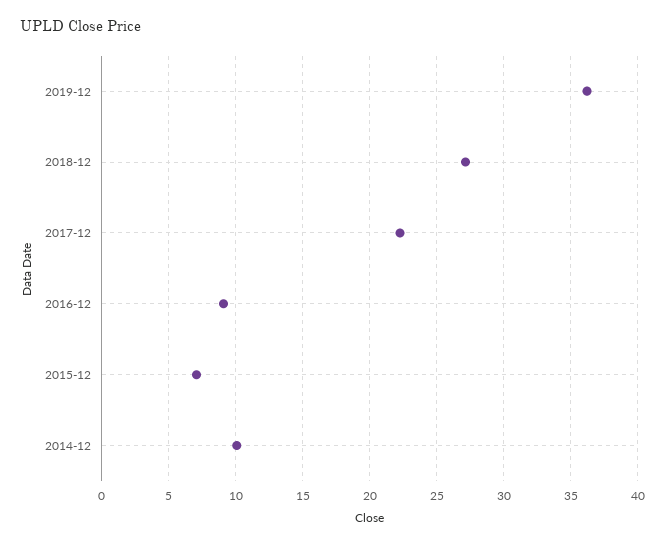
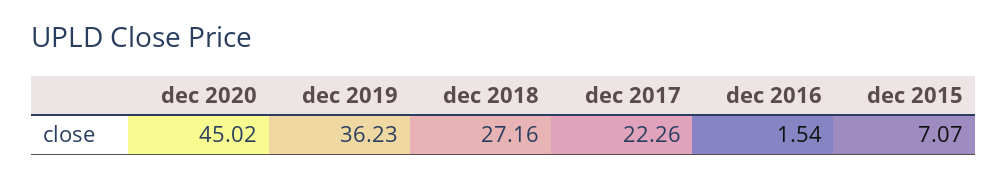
2016-12: 9 -> 1.54
2014-12: 10 -> none
dec 2020: none -> 45.02

